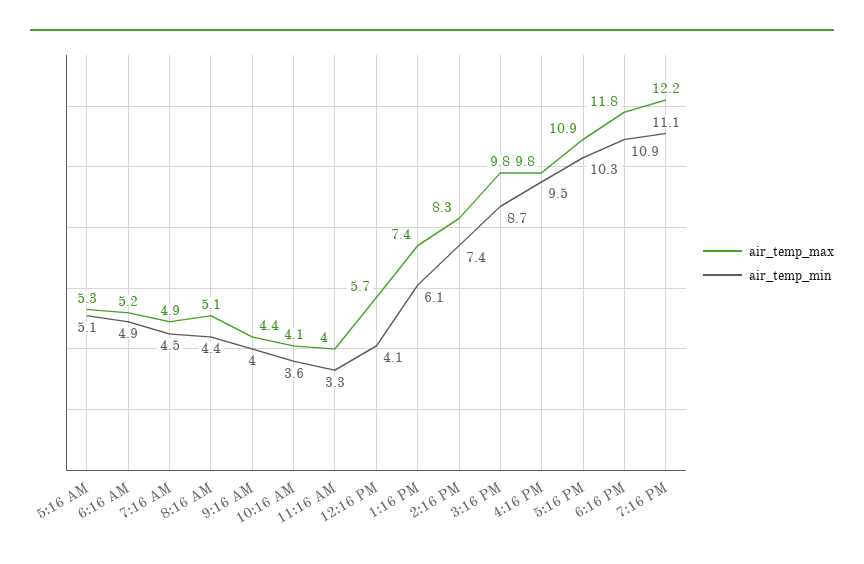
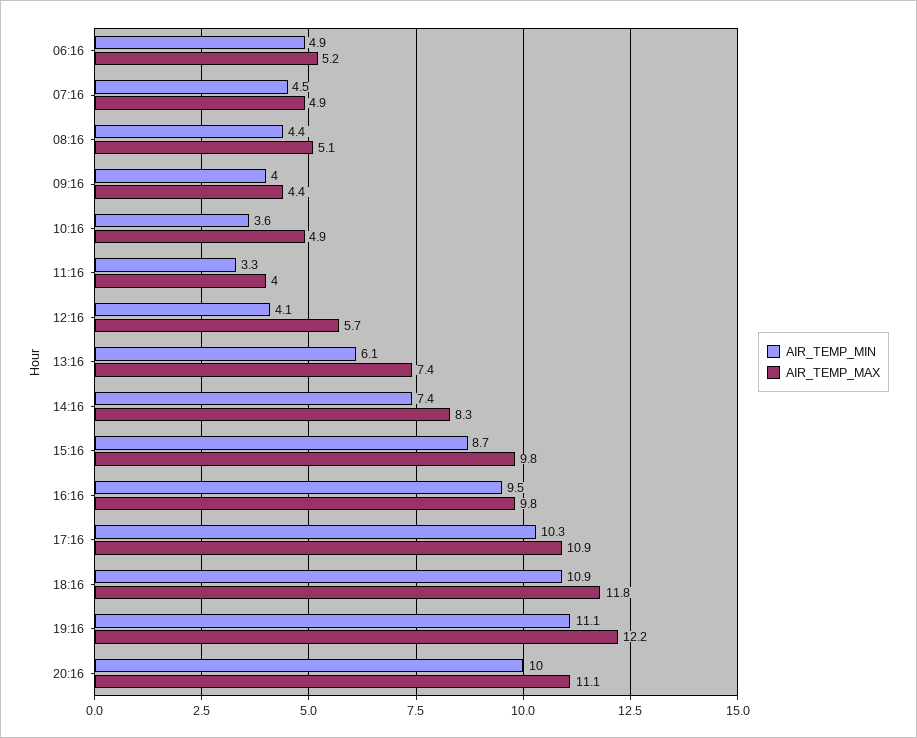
air_temp_max, 5:16 AM: 5.3 -> none
air_temp_min, 5:16 AM: 5.1 -> none
air_temp_max, 10:16 AM: 4.1 -> 4.9
air_temp_min, 20:16: none -> 10
air_temp_max, 20:16: none -> 11.1

